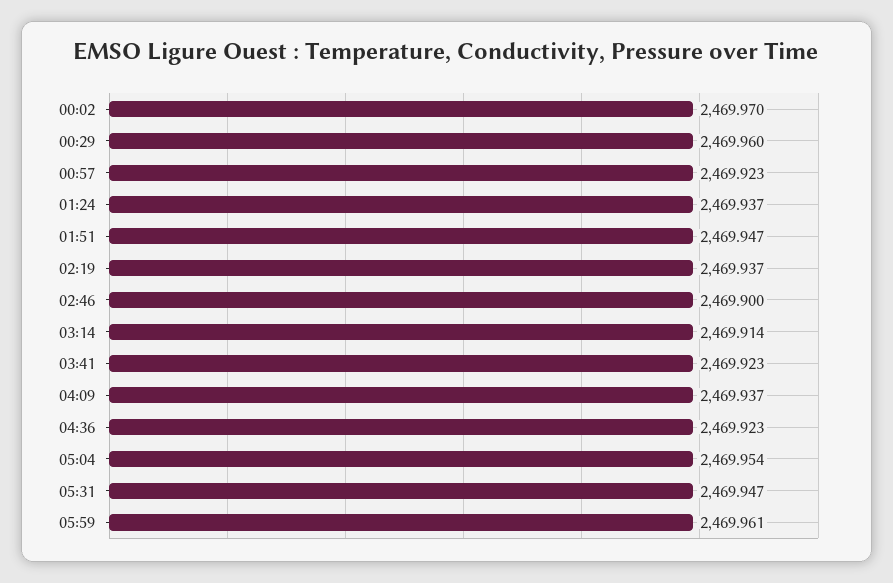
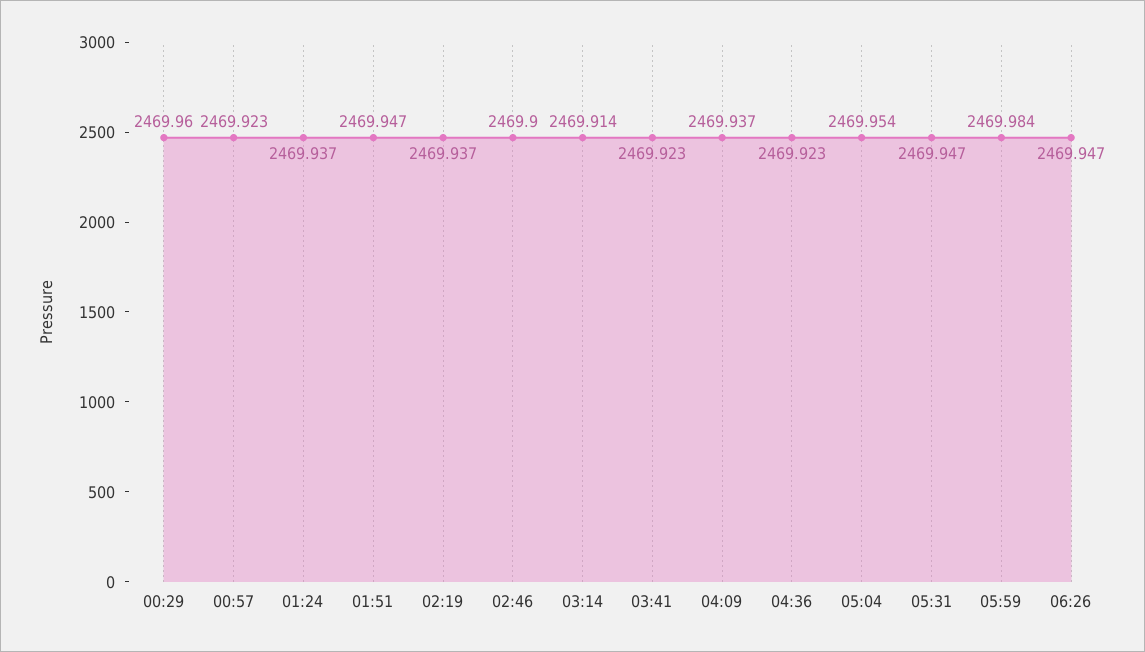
00:02: 2469.97 -> none
05:59: 2469.961 -> 2469.984
06:26: none -> 2469.947

